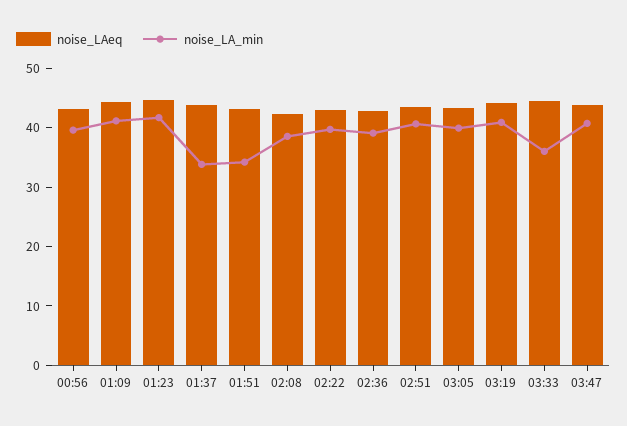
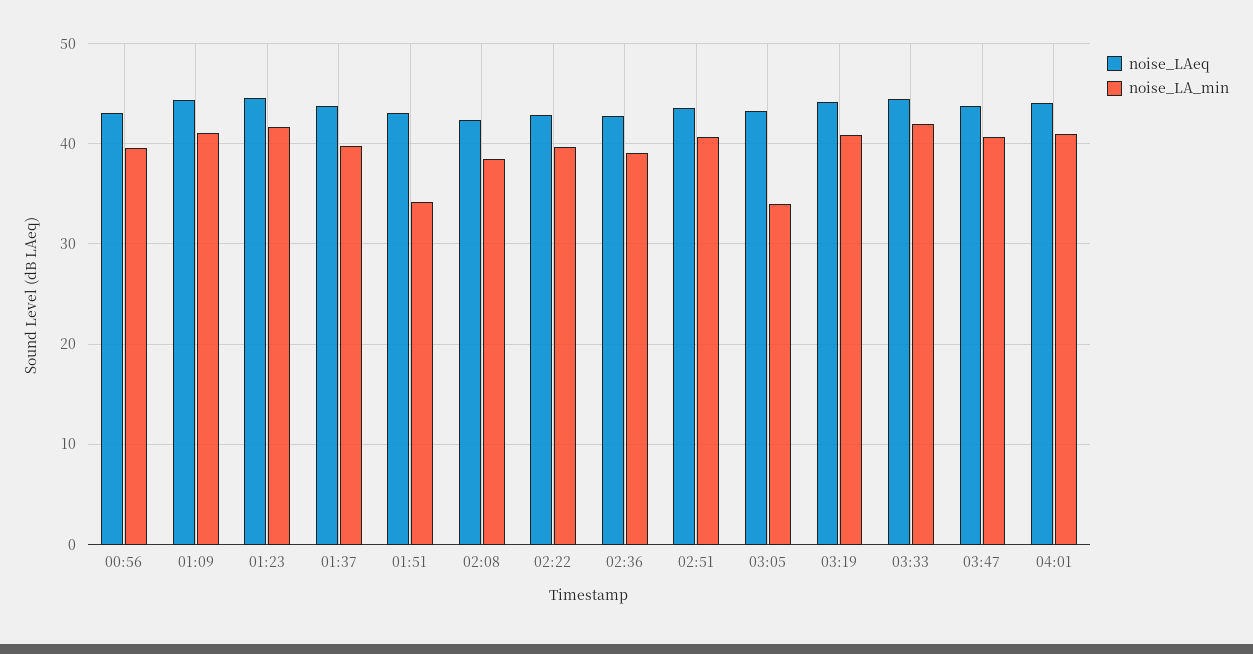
noise_LA_min, 01:37: 34 -> 40
noise_LA_min, 03:05: 40 -> 34
noise_LA_min, 03:33: 36 -> 42
noise_LAeq, 04:01: none -> 44
noise_LA_min, 04:01: none -> 41

